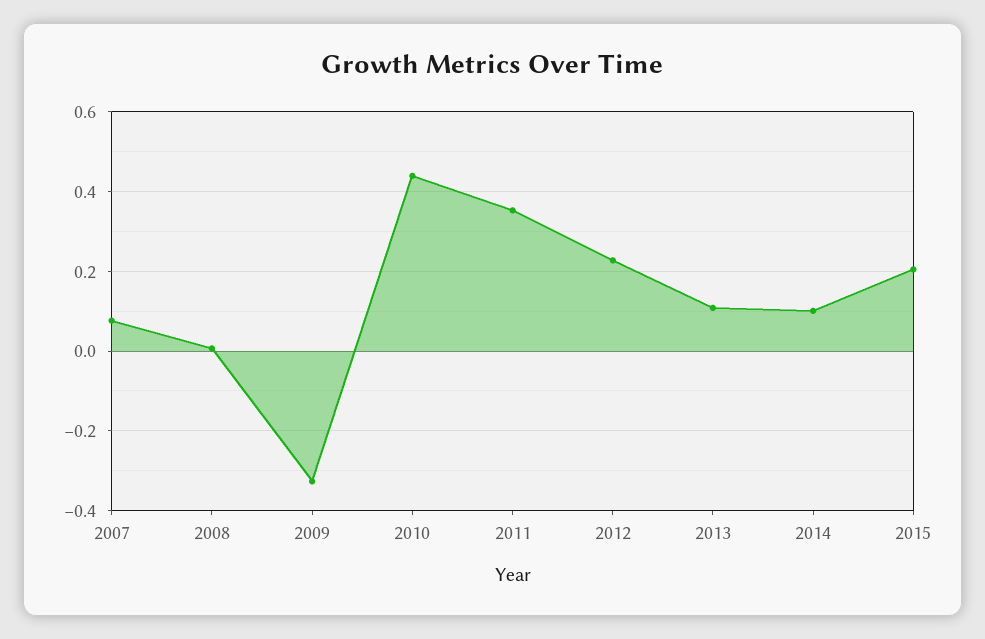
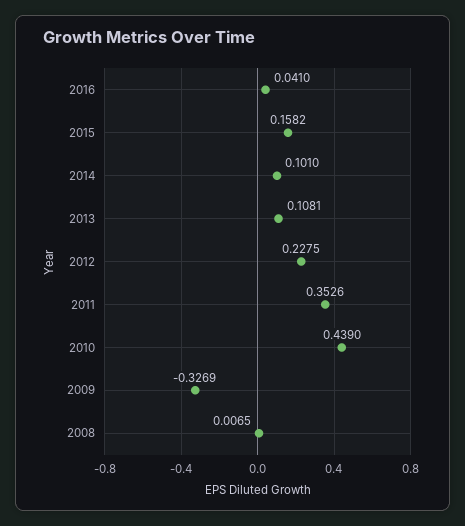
2007: 0.08 -> none
2015: 0.2 -> 0.1582
2016: none -> 0.041

